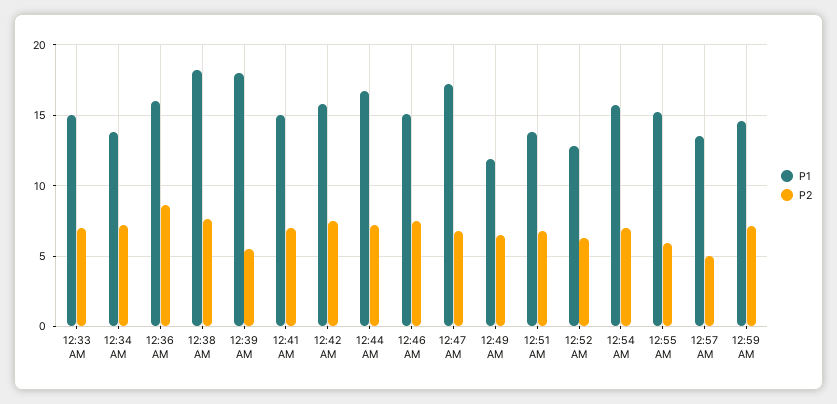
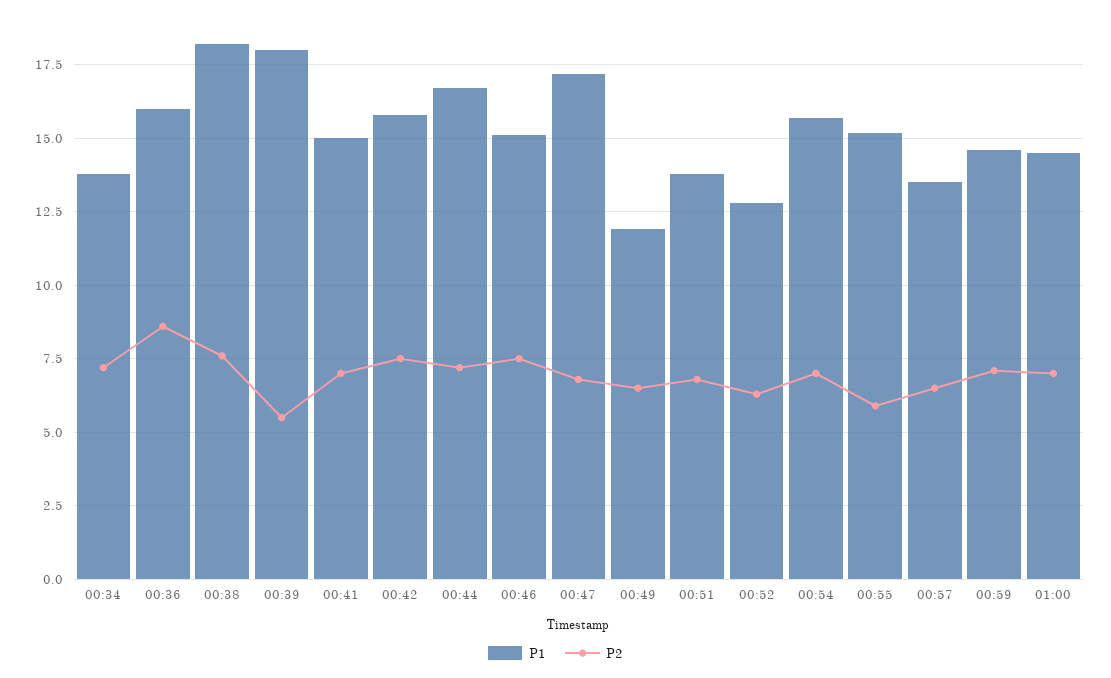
P1, 12:33 AM: 15 -> none
P2, 12:33 AM: 7 -> none
P2, 12:57 AM: 5 -> 6.5
P1, 01:00: none -> 14.5
P2, 01:00: none -> 7

